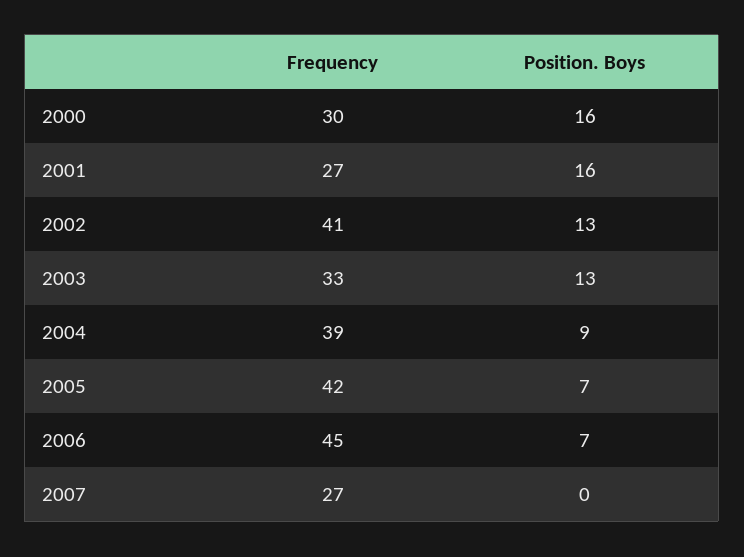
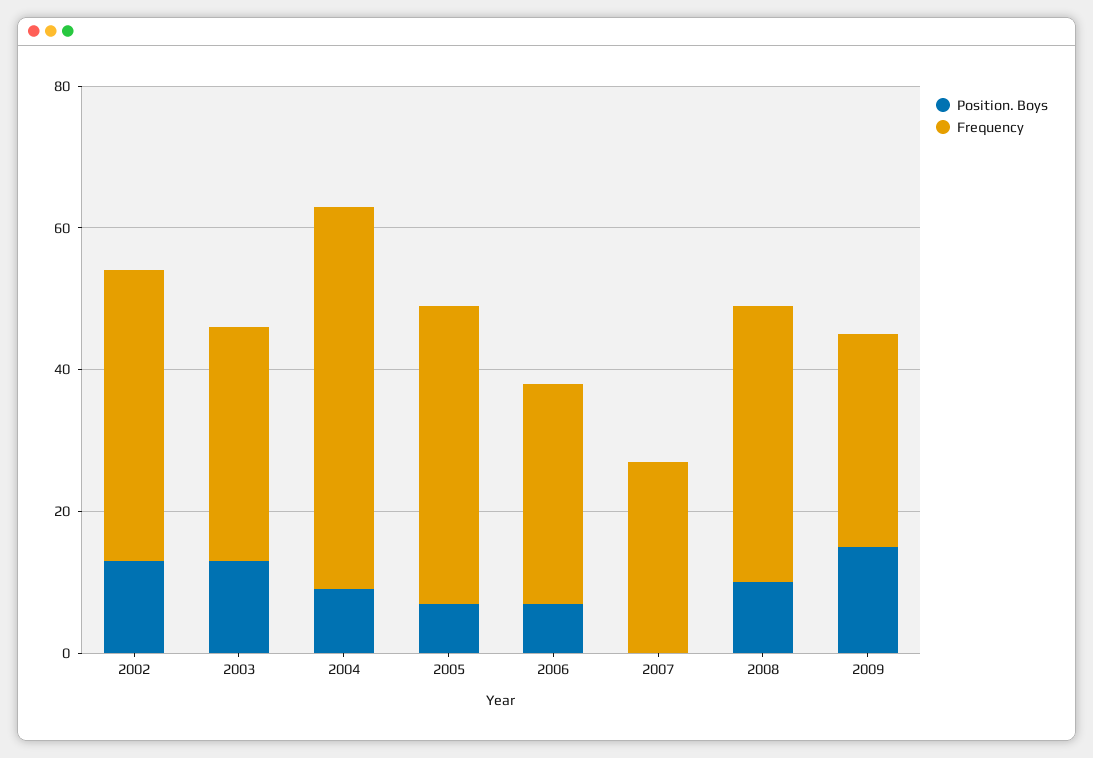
Frequency, 2000: 30 -> none
Position. Boys, 2000: 16 -> none
Frequency, 2001: 27 -> none
Position. Boys, 2001: 16 -> none
Frequency, 2004: 39 -> 55
Frequency, 2006: 45 -> 30
Position. Boys, 2008: none -> 10
Frequency, 2008: none -> 40
Position. Boys, 2009: none -> 15
Frequency, 2009: none -> 30

